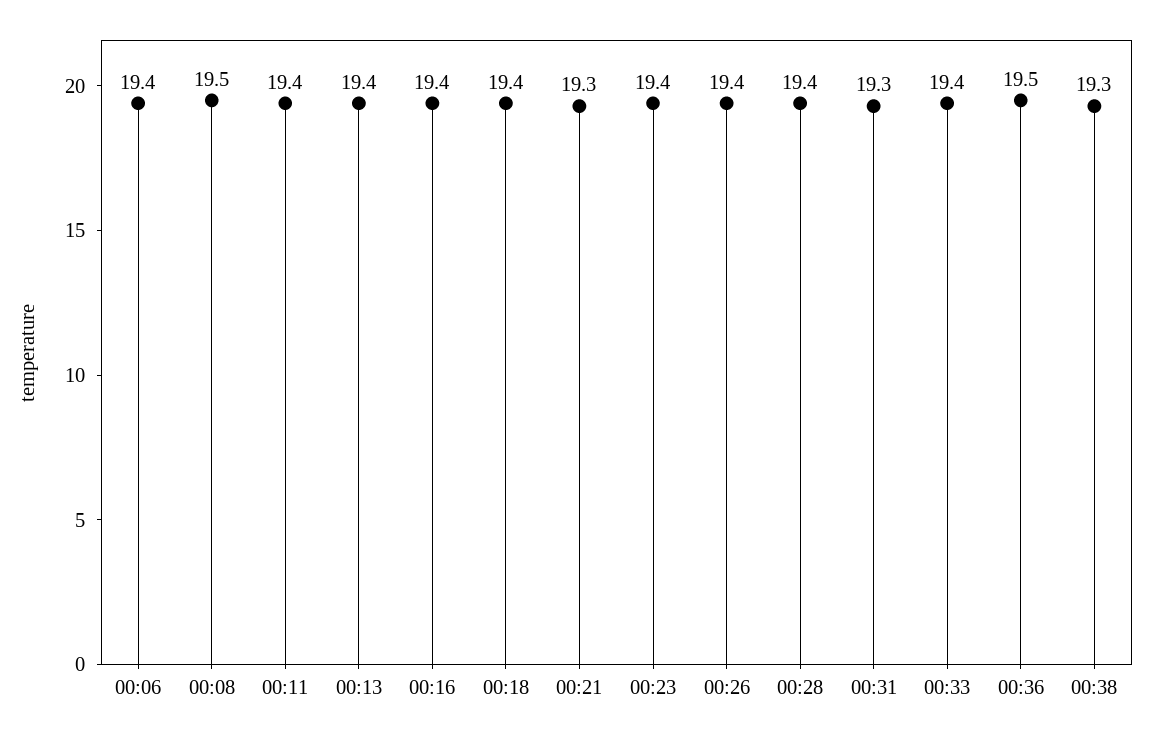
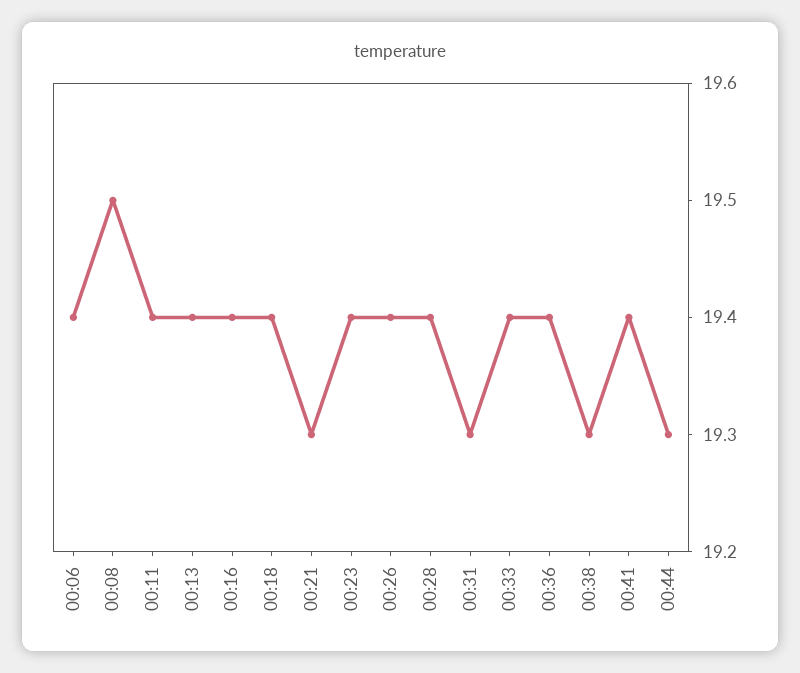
00:36: 19.5 -> 19.4
00:41: none -> 19.4
00:44: none -> 19.3

